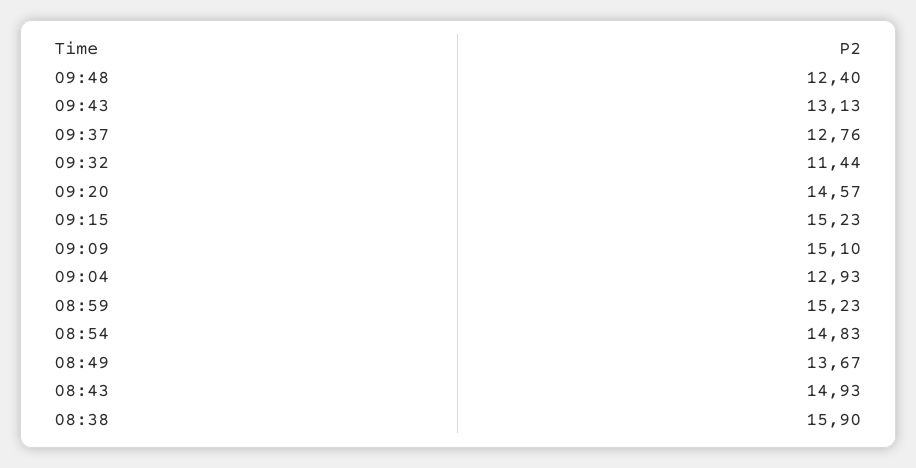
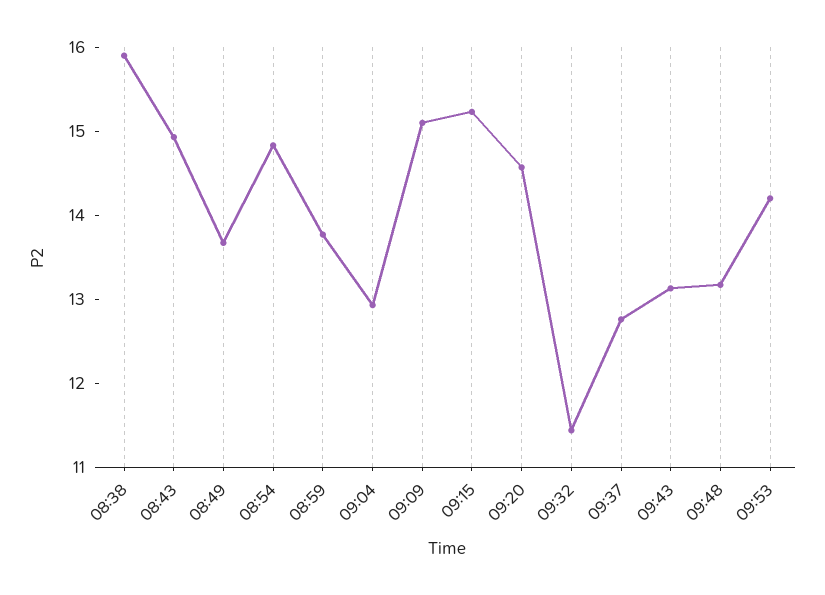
09:48: 12.4 -> 13.2
08:59: 15.23 -> 13.8
09:53: none -> 14.2

